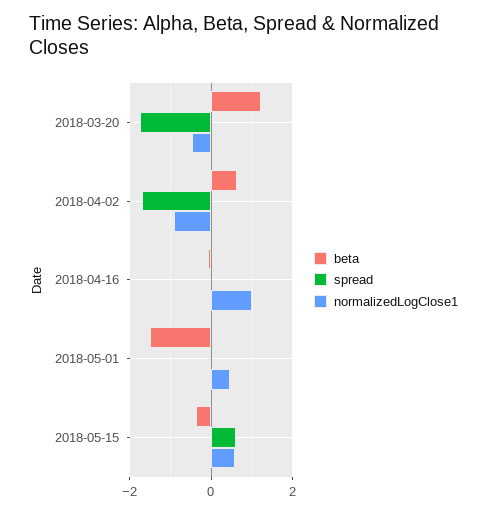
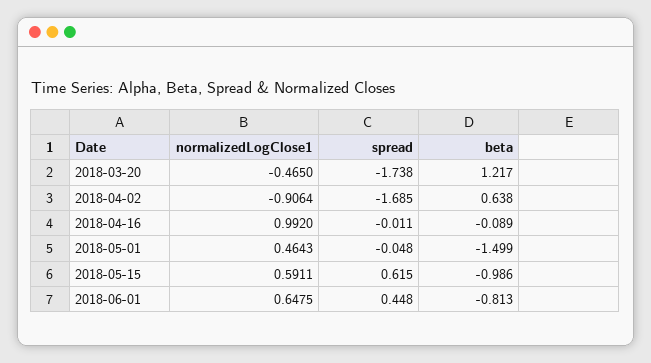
beta, 2018-05-15: -0.4 -> -0.986
normalizedLogClose1, 2018-06-01: none -> 0.6475
spread, 2018-06-01: none -> 0.448
beta, 2018-06-01: none -> -0.813

